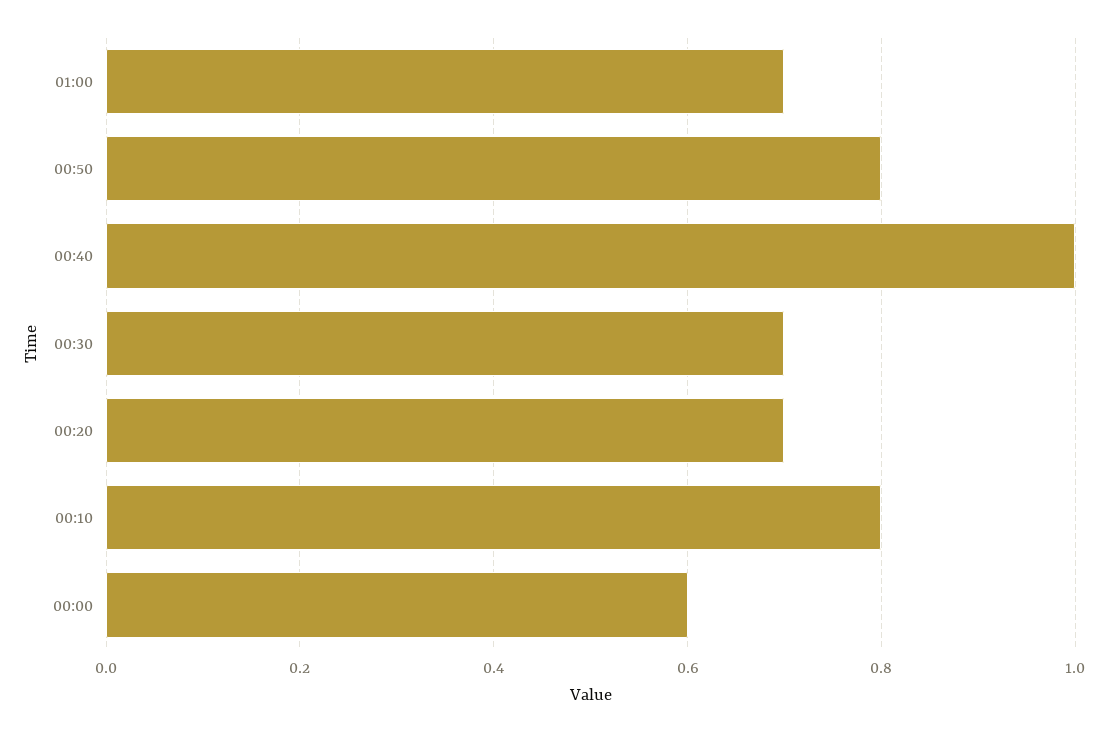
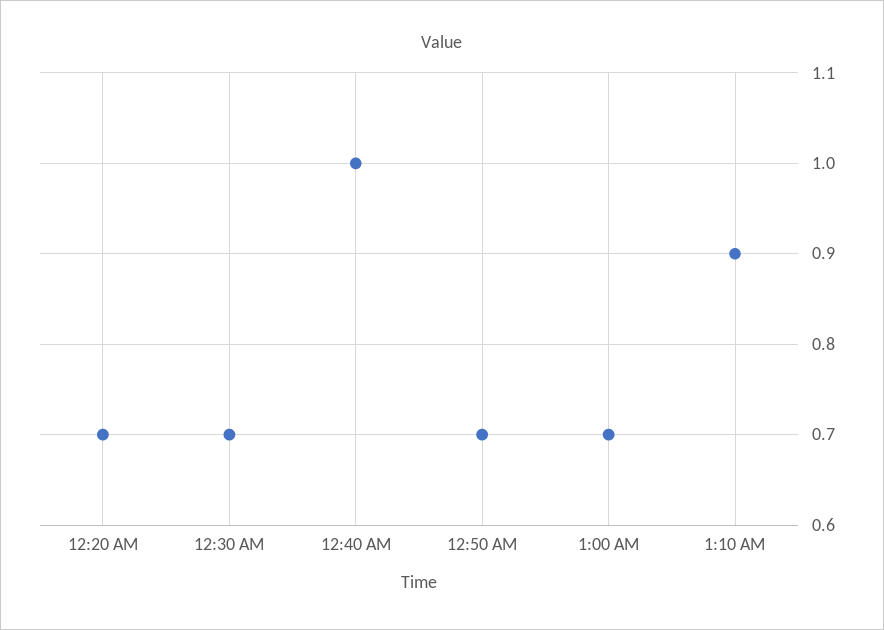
00:50: 0.8 -> 0.7
00:10: 0.8 -> none
00:00: 0.6 -> none
1:10 AM: none -> 0.9

